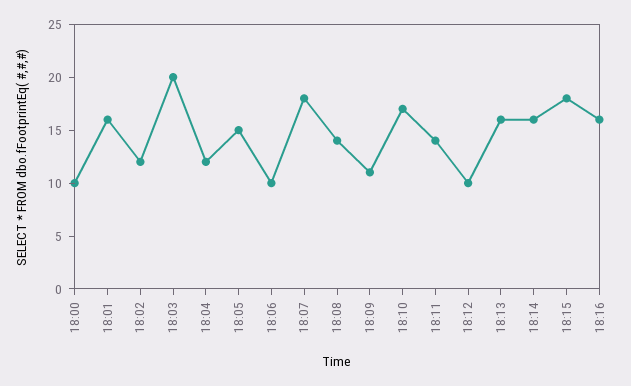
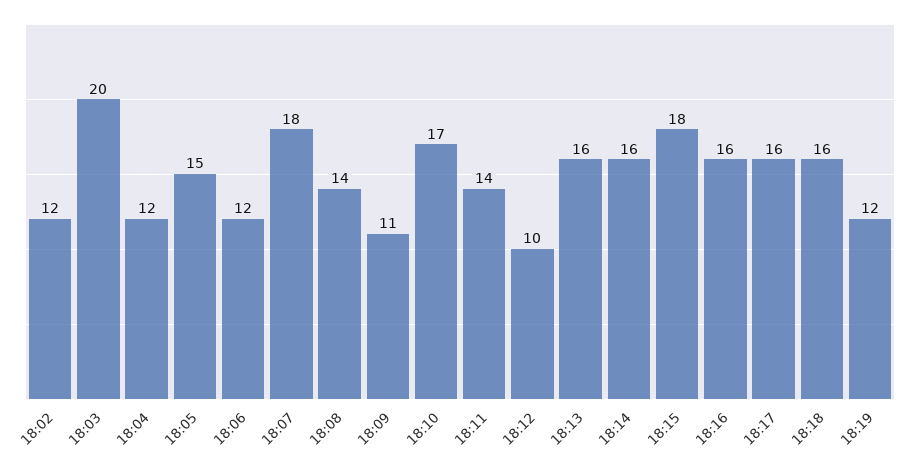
18:00: 10 -> none
18:01: 16 -> none
18:06: 10 -> 12
18:17: none -> 16
18:18: none -> 16
18:19: none -> 12

